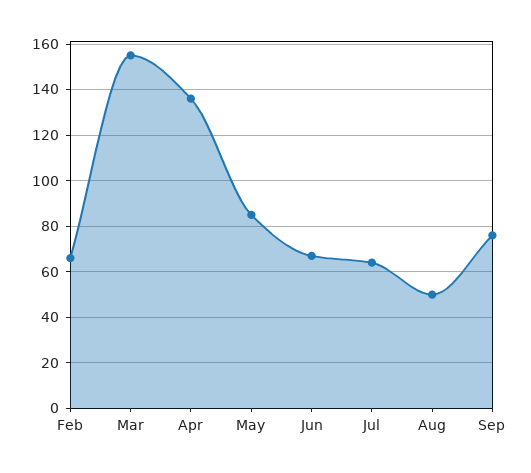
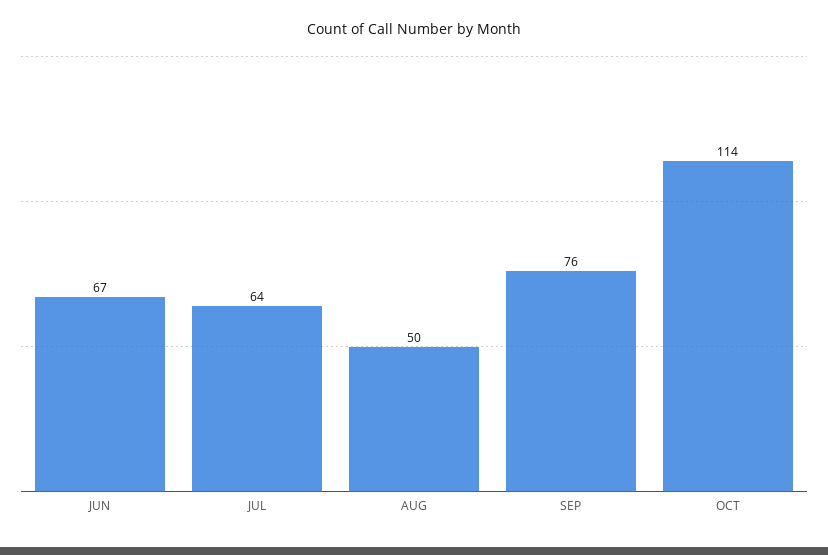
Feb: 65 -> none
Mar: 155 -> none
Apr: 135 -> none
May: 85 -> none
OCT: none -> 114

